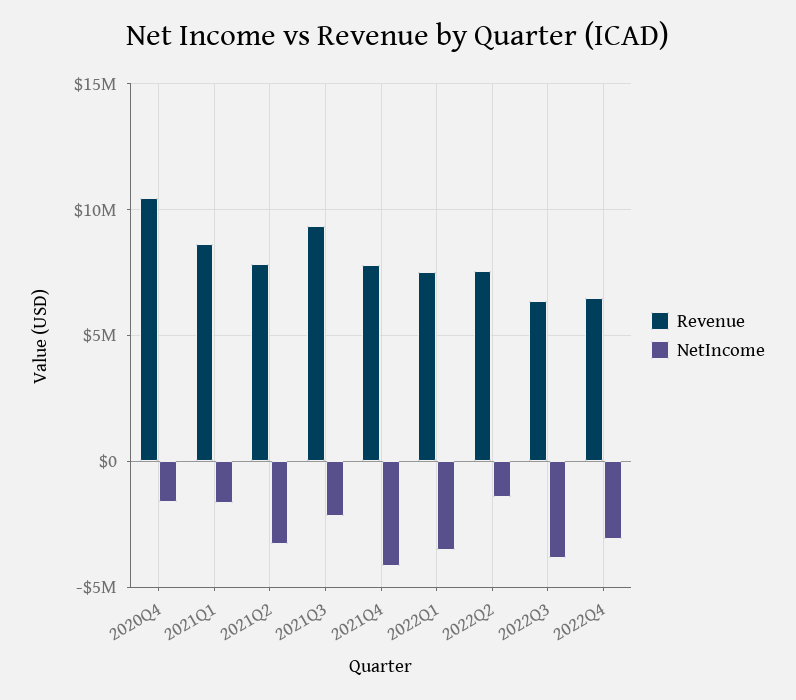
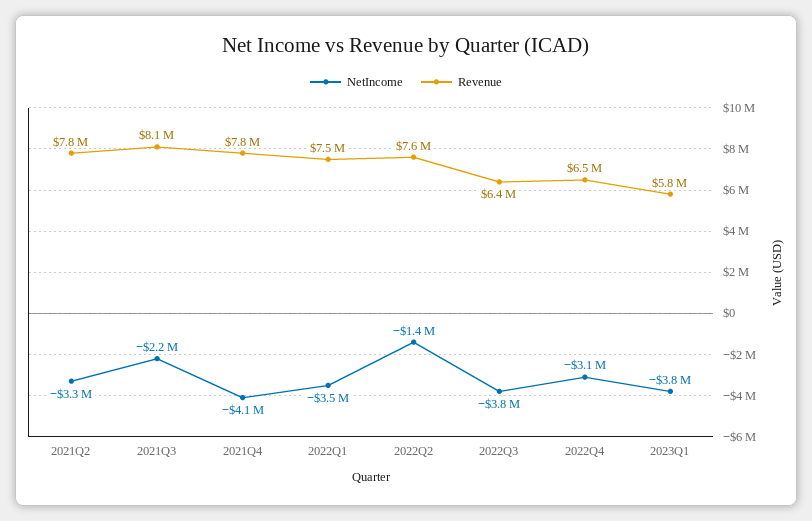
Revenue, 2020Q4: 10500000 -> none
NetIncome, 2020Q4: -1500000 -> none
Revenue, 2021Q1: 8500000 -> none
NetIncome, 2021Q1: -1500000 -> none
Revenue, 2021Q3: 9500000 -> 8100000
NetIncome, 2023Q1: none -> -3800000
Revenue, 2023Q1: none -> 5800000

